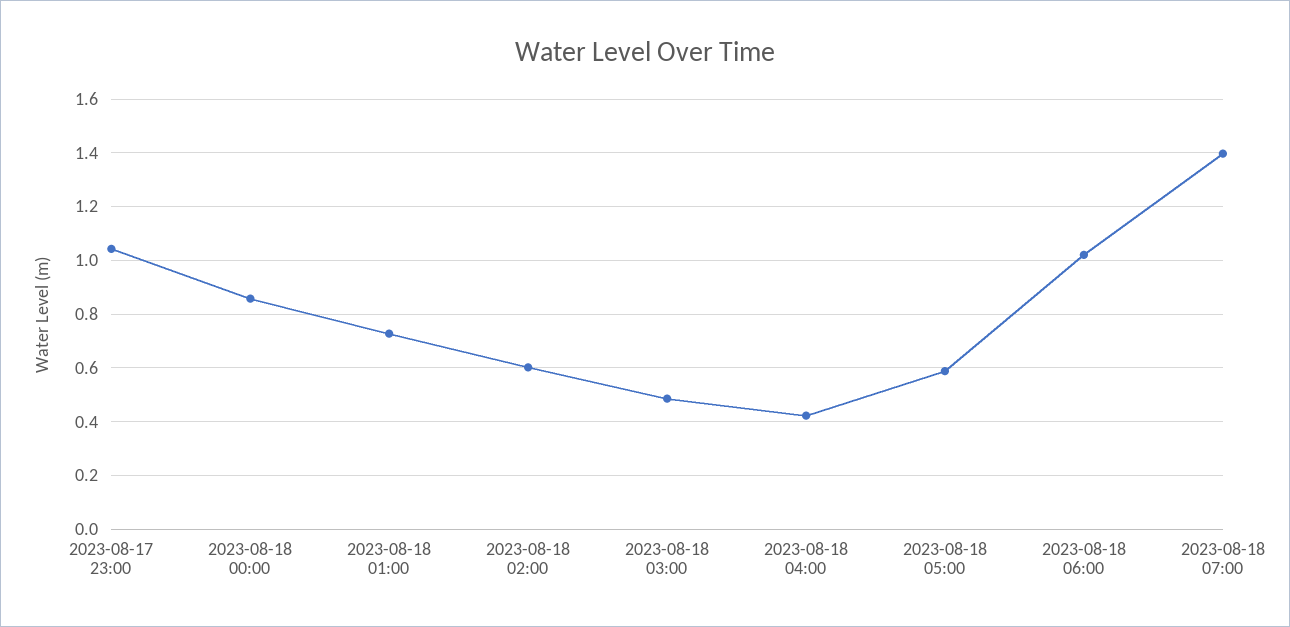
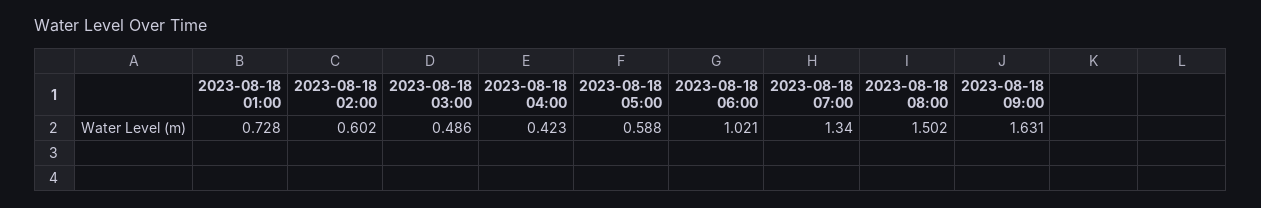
2023-08-17 23:00: 1.05 -> none
2023-08-18 00:00: 0.85 -> none
2023-08-18 07:00: 1.4 -> 1.34
2023-08-18 08:00: none -> 1.502
2023-08-18 09:00: none -> 1.631

